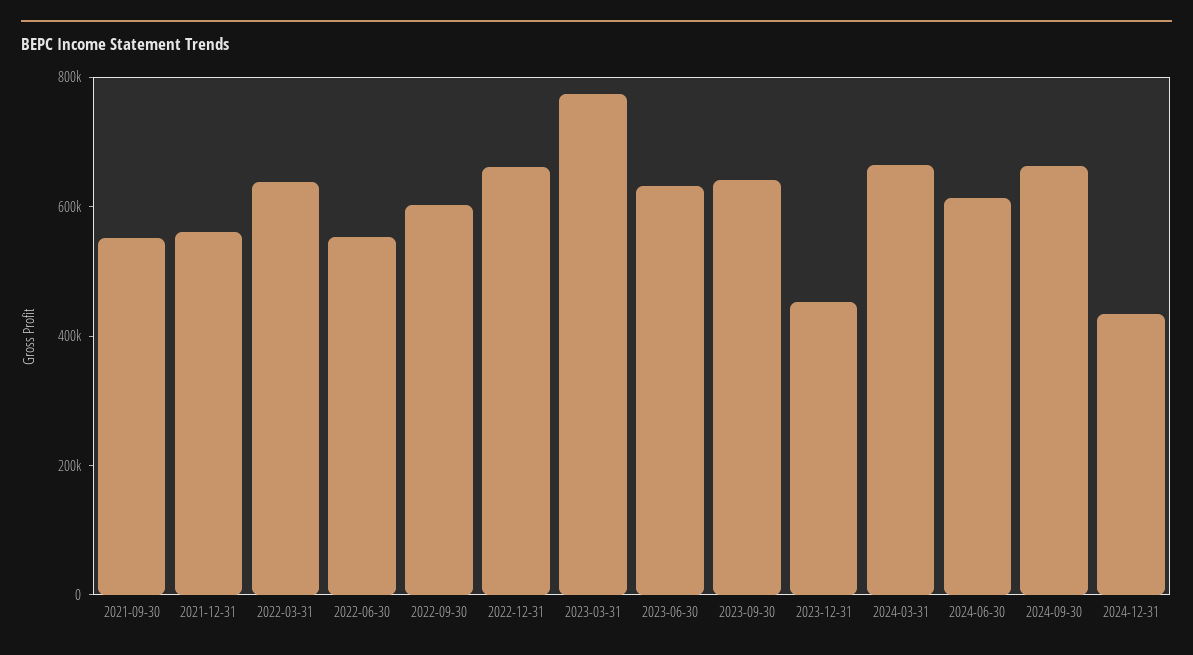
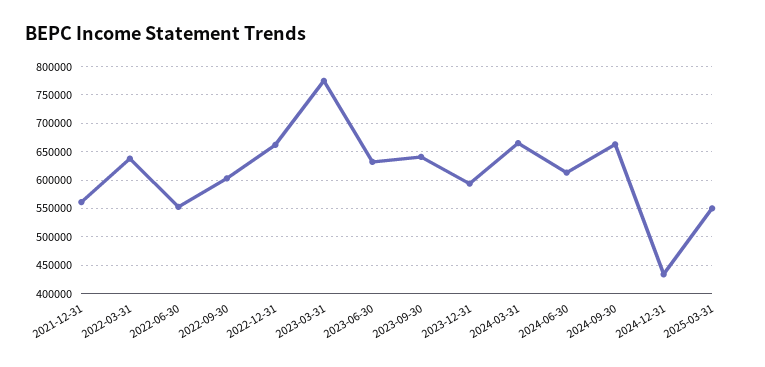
2021-09-30: 550000 -> none
2023-12-31: 450000 -> 600000
2025-03-31: none -> 550000

